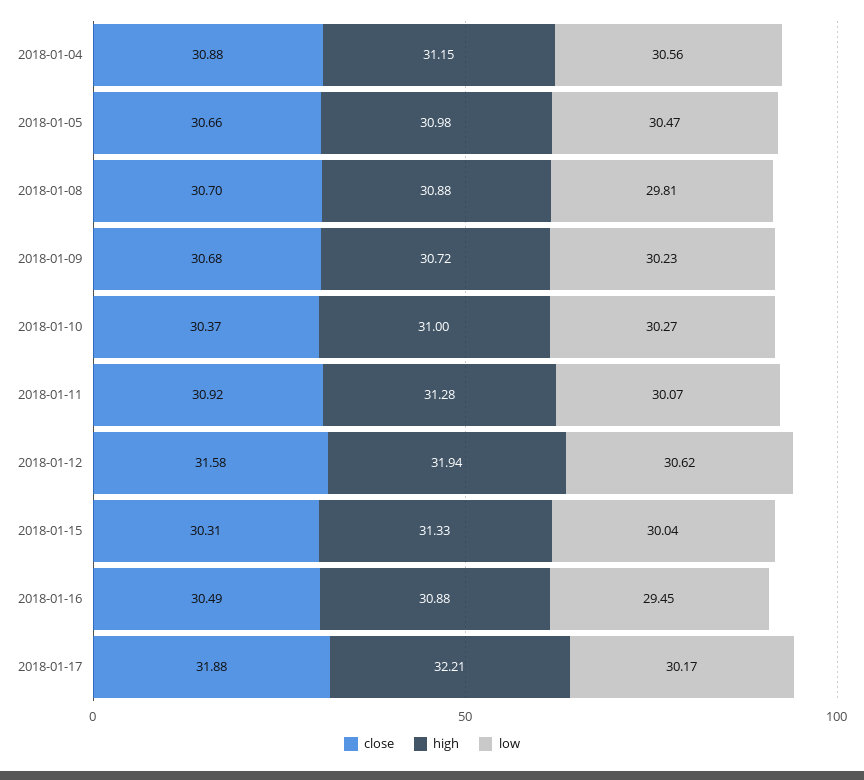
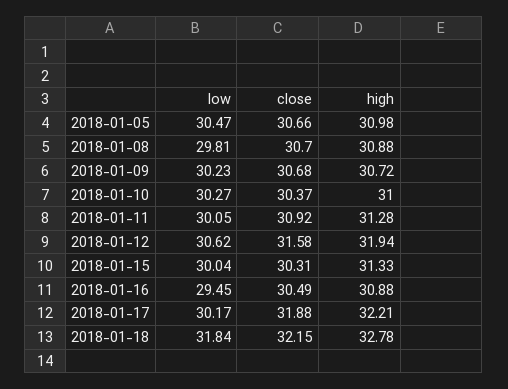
close, 2018-01-04: 30.88 -> none
high, 2018-01-04: 31.15 -> none
low, 2018-01-04: 30.56 -> none
low, 2018-01-11: 30.07 -> 30.05
low, 2018-01-18: none -> 31.84
close, 2018-01-18: none -> 32.15
high, 2018-01-18: none -> 32.78

